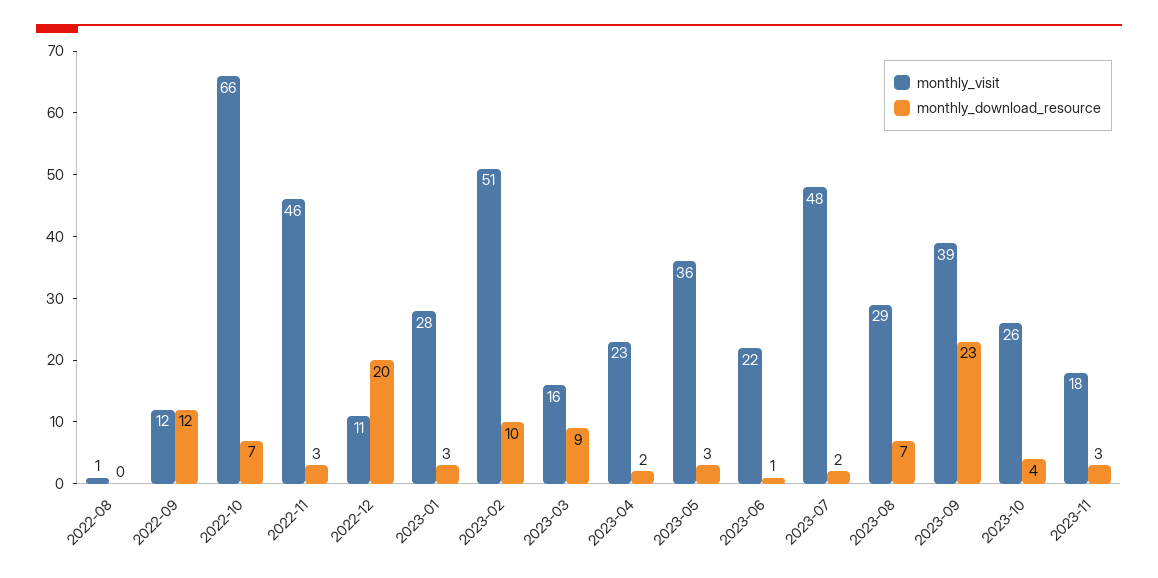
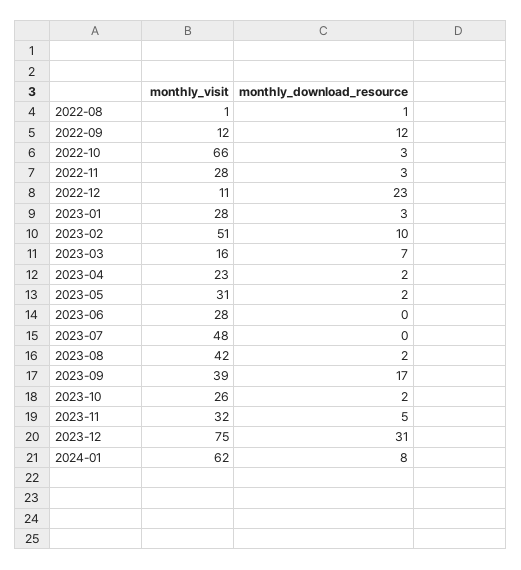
monthly_download_resource, 2022-08: 0 -> 1
monthly_download_resource, 2022-10: 7 -> 3
monthly_visit, 2022-11: 46 -> 28
monthly_download_resource, 2022-12: 20 -> 23
monthly_download_resource, 2023-03: 9 -> 7
monthly_visit, 2023-05: 36 -> 31
monthly_download_resource, 2023-05: 3 -> 2
monthly_visit, 2023-06: 22 -> 28
monthly_download_resource, 2023-06: 1 -> 0
monthly_download_resource, 2023-07: 2 -> 0
monthly_visit, 2023-08: 29 -> 42
monthly_download_resource, 2023-08: 7 -> 2
monthly_download_resource, 2023-09: 23 -> 17
monthly_download_resource, 2023-10: 4 -> 2
monthly_visit, 2023-11: 18 -> 32
monthly_download_resource, 2023-11: 3 -> 5
monthly_visit, 2023-12: none -> 75
monthly_download_resource, 2023-12: none -> 31
monthly_visit, 2024-01: none -> 62
monthly_download_resource, 2024-01: none -> 8

